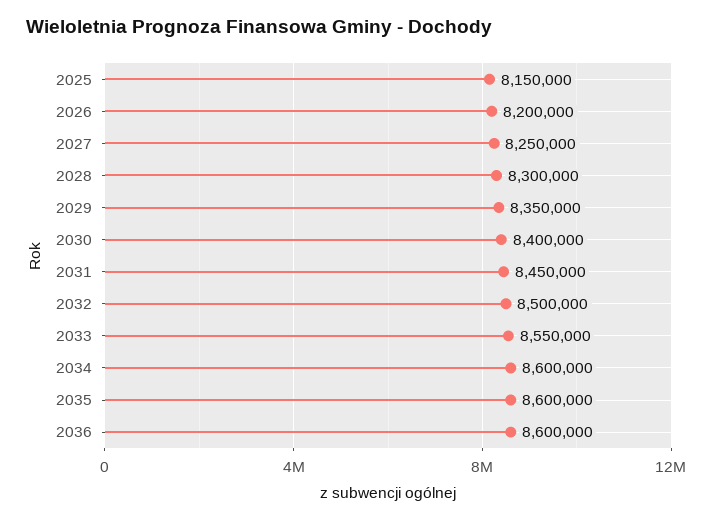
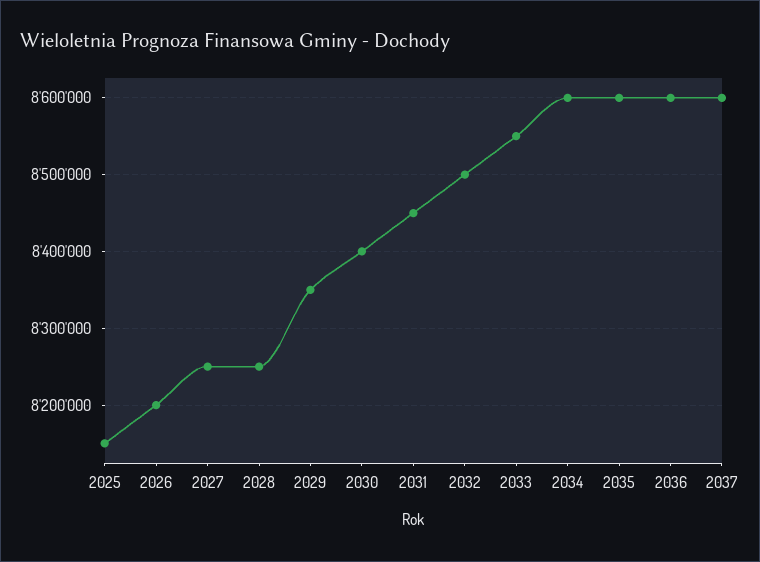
2028: 8300000 -> 8250000
2037: none -> 8600000

